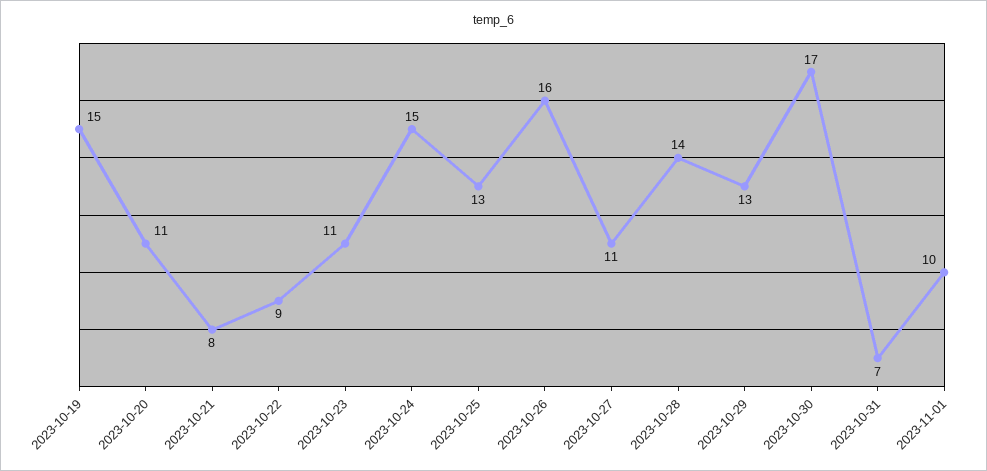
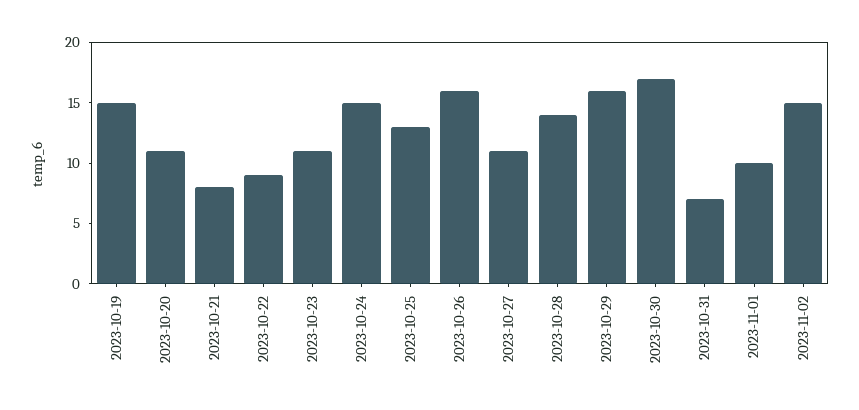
2023-10-29: 13 -> 16
2023-11-02: none -> 15

